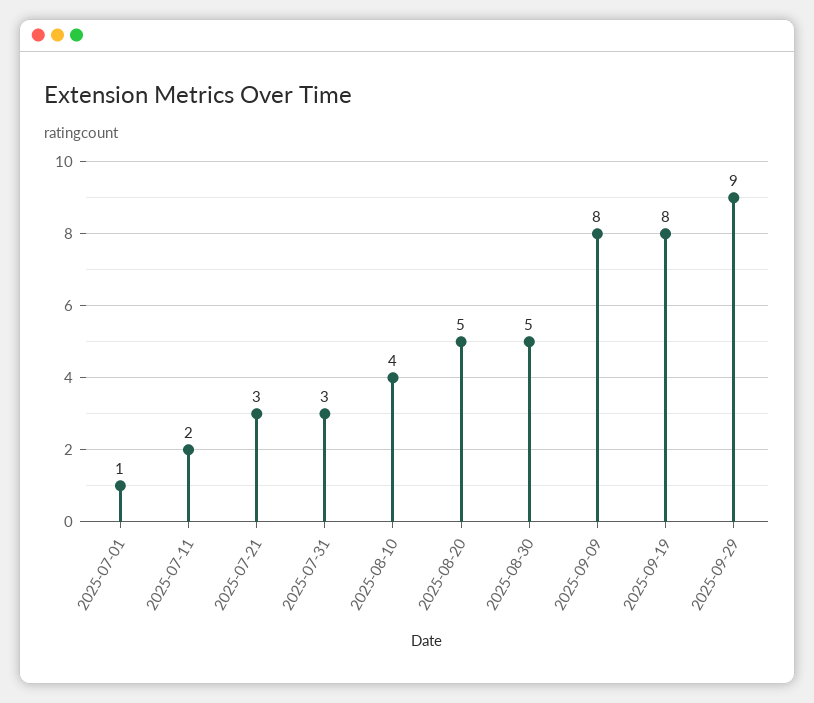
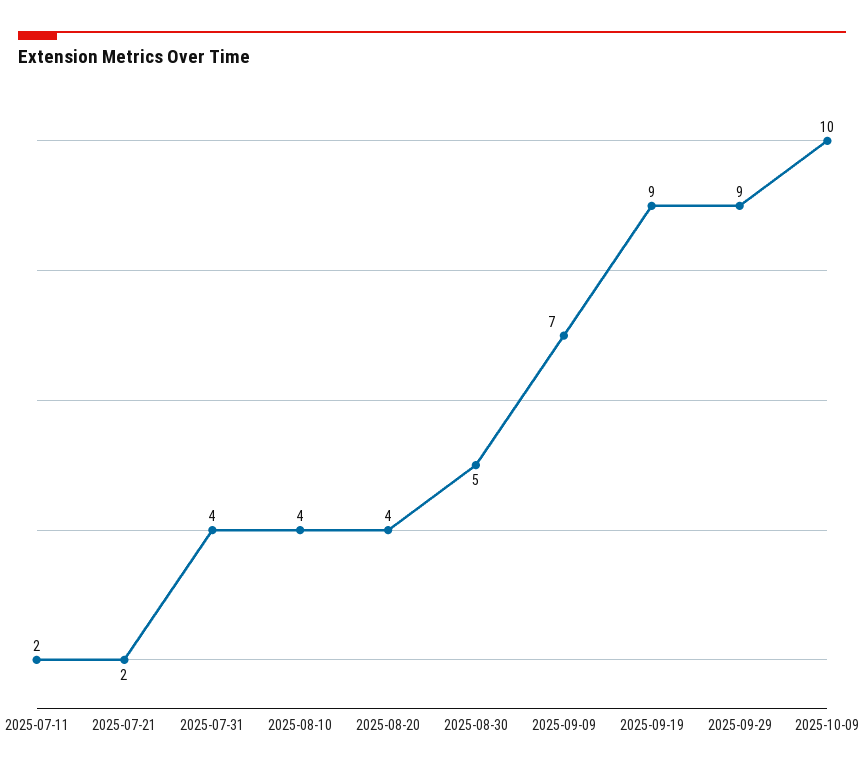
2025-07-01: 1 -> none
2025-07-21: 3 -> 2
2025-07-31: 3 -> 4
2025-08-20: 5 -> 4
2025-09-09: 8 -> 7
2025-09-19: 8 -> 9
2025-10-09: none -> 10

